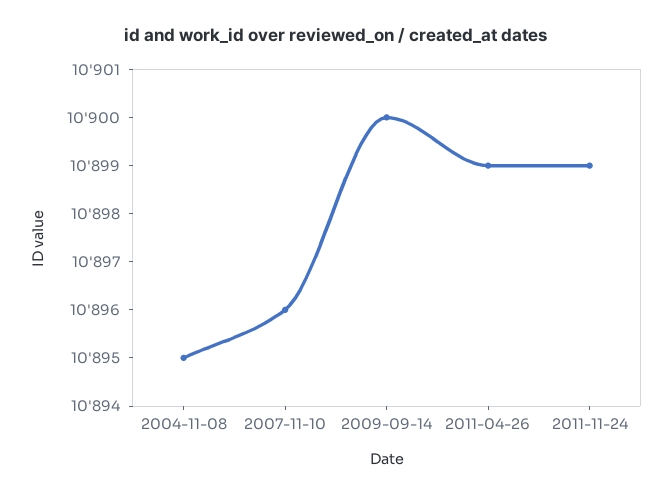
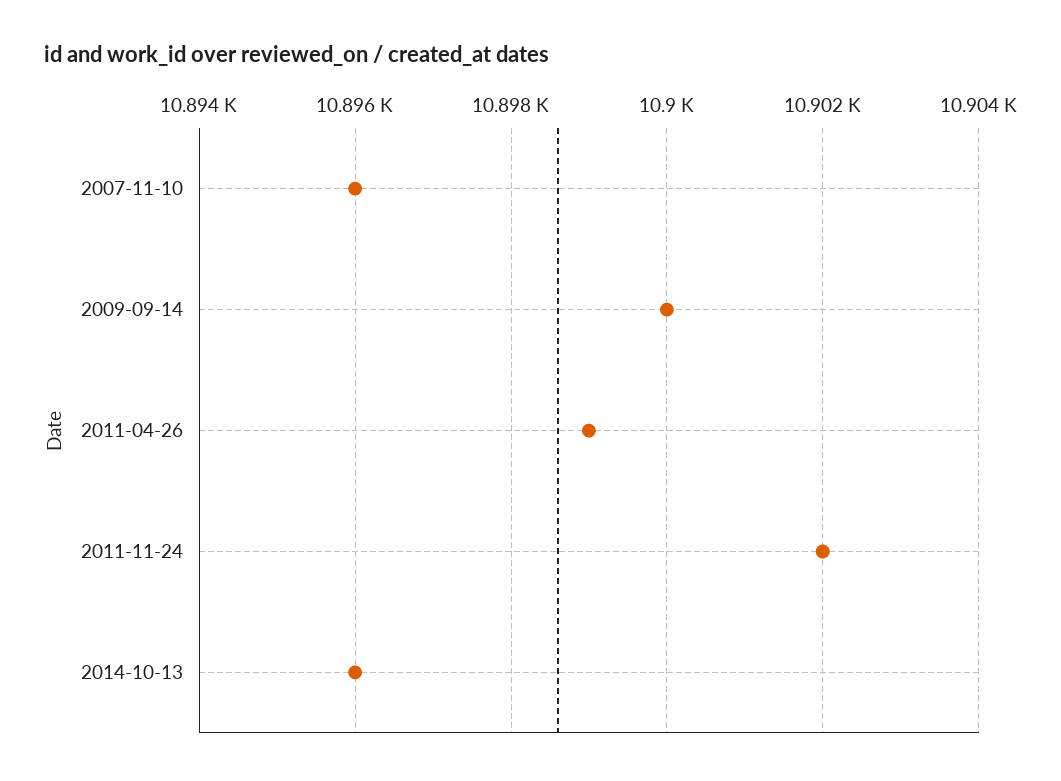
2004-11-08: 10895 -> none
2011-11-24: 10899 -> 10902
2014-10-13: none -> 10896

